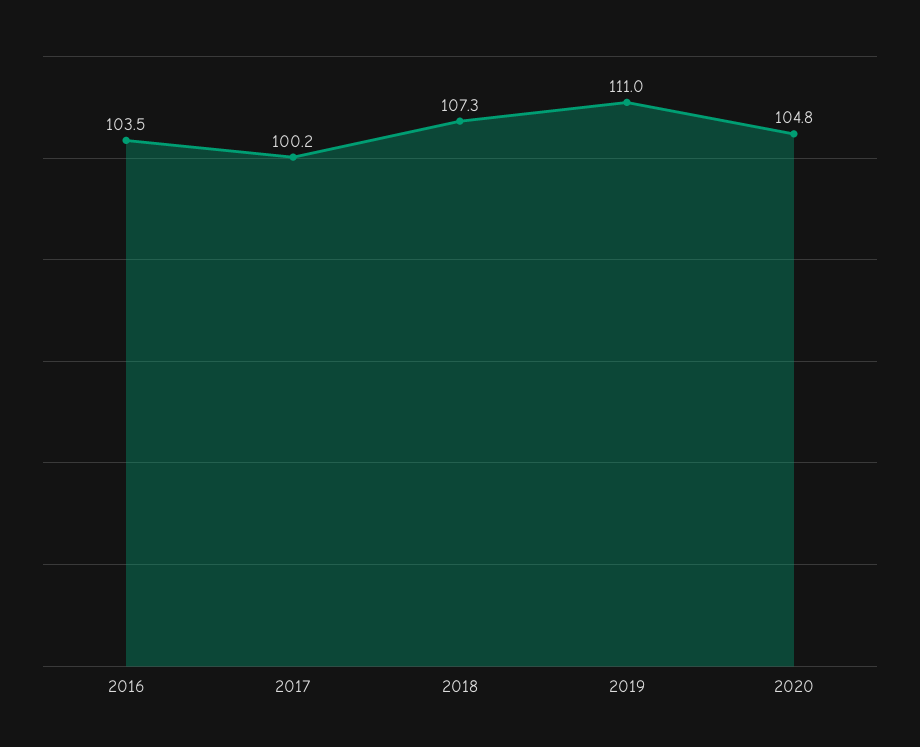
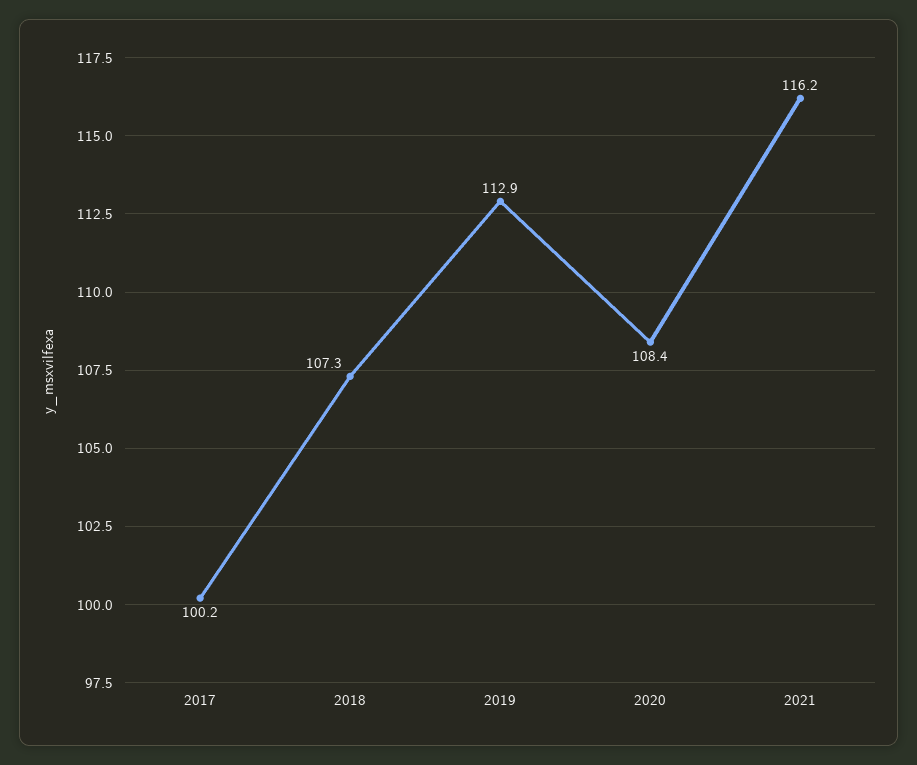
2016: 103.5 -> none
2019: 111 -> 112.9
2020: 104.8 -> 108.4
2021: none -> 116.2

